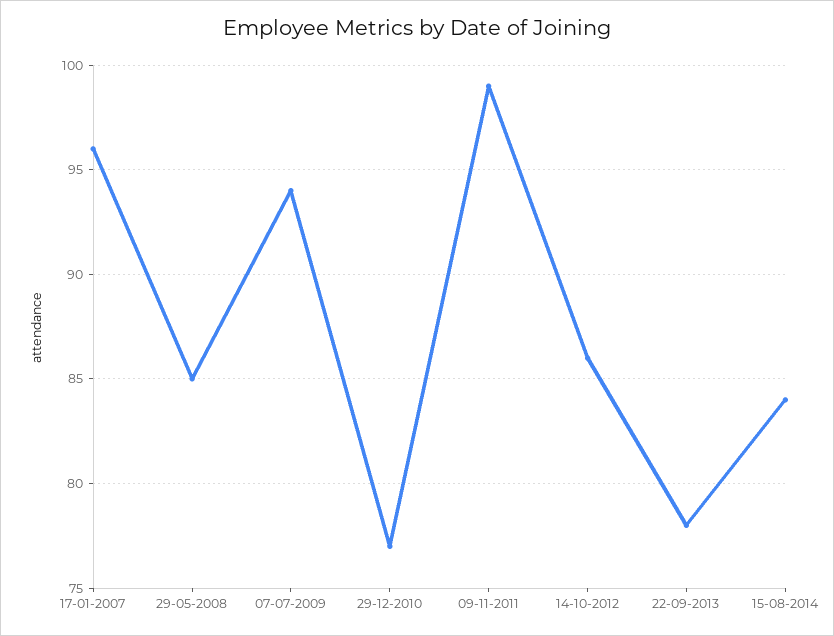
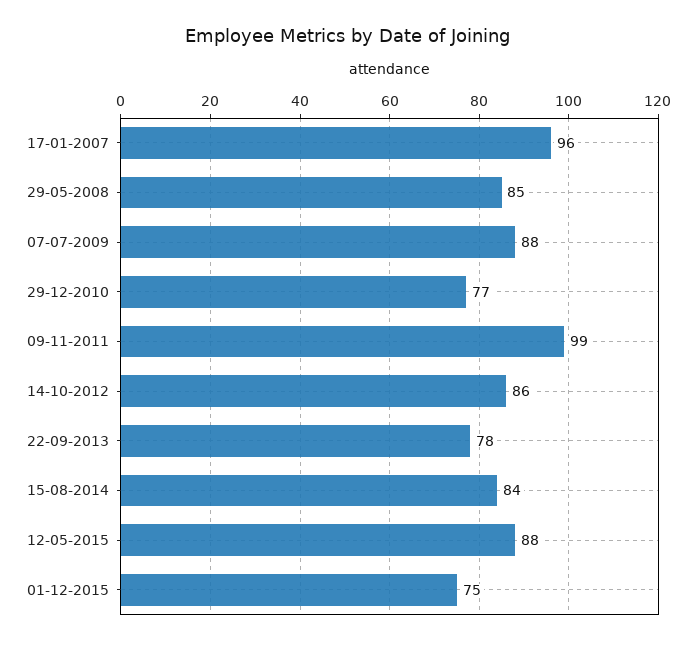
07-07-2009: 94 -> 88
12-05-2015: none -> 88
01-12-2015: none -> 75

